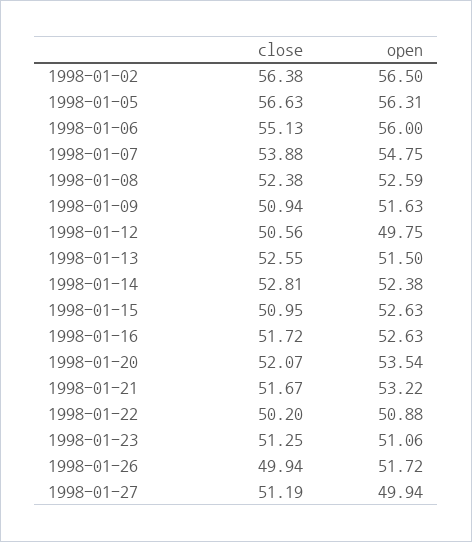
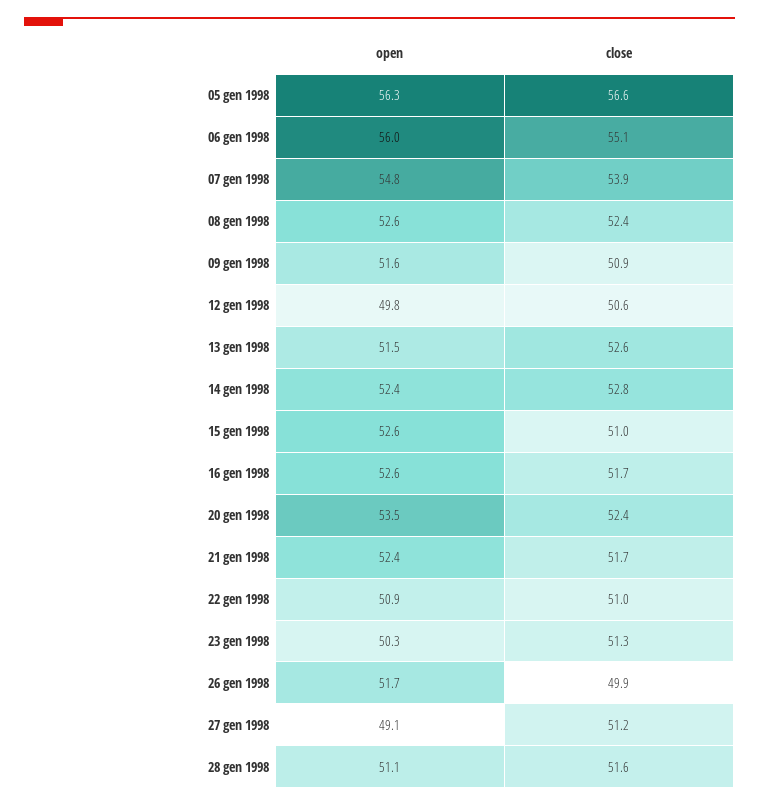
close, 1998-01-02: 56.38 -> none
open, 1998-01-02: 56.5 -> none
close, 1998-01-20: 52.07 -> 52.4
open, 1998-01-21: 53.22 -> 52.4
close, 1998-01-22: 50.2 -> 51
open, 1998-01-23: 51.06 -> 50.3
open, 1998-01-27: 49.94 -> 49.1
open, 28 gen 1998: none -> 51.1
close, 28 gen 1998: none -> 51.6

